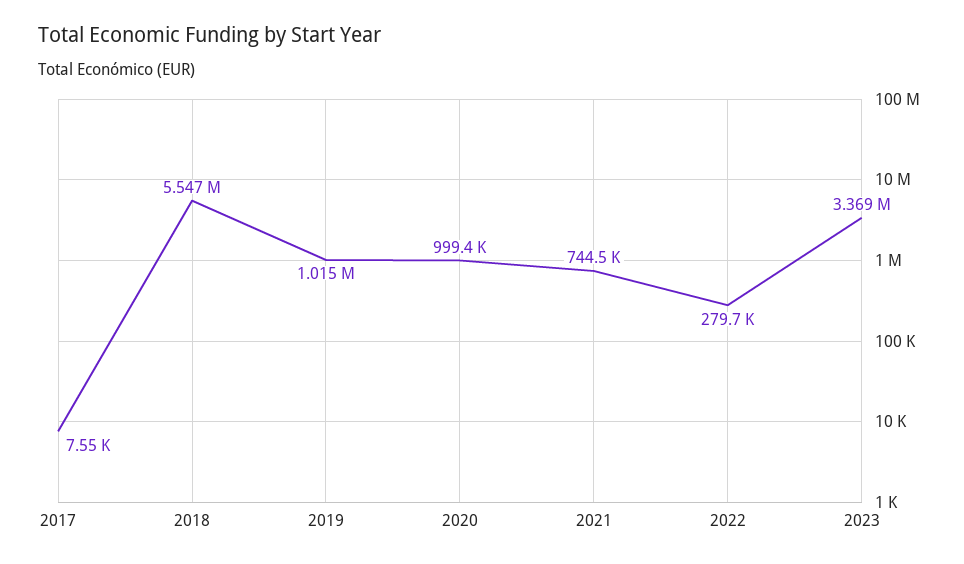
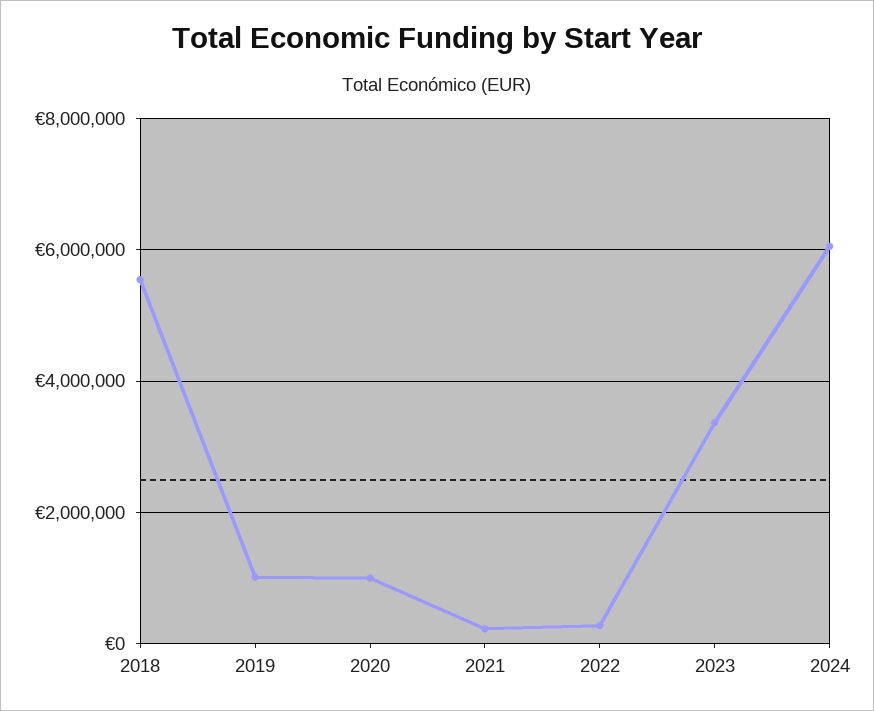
2017: 7550 -> none
2021: 744500 -> 200000
2024: none -> 6000000

